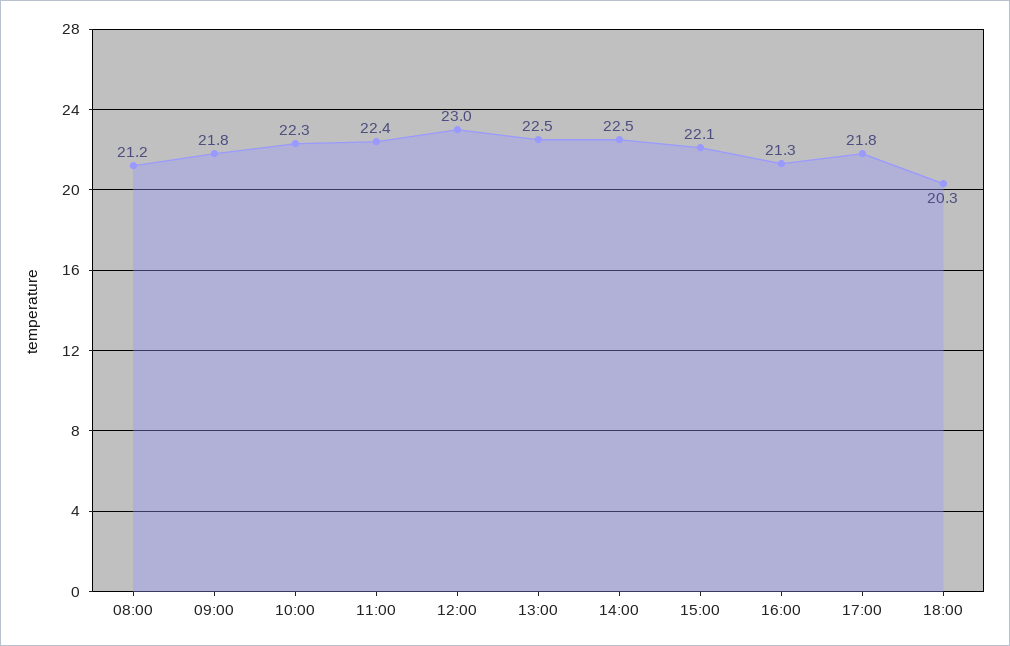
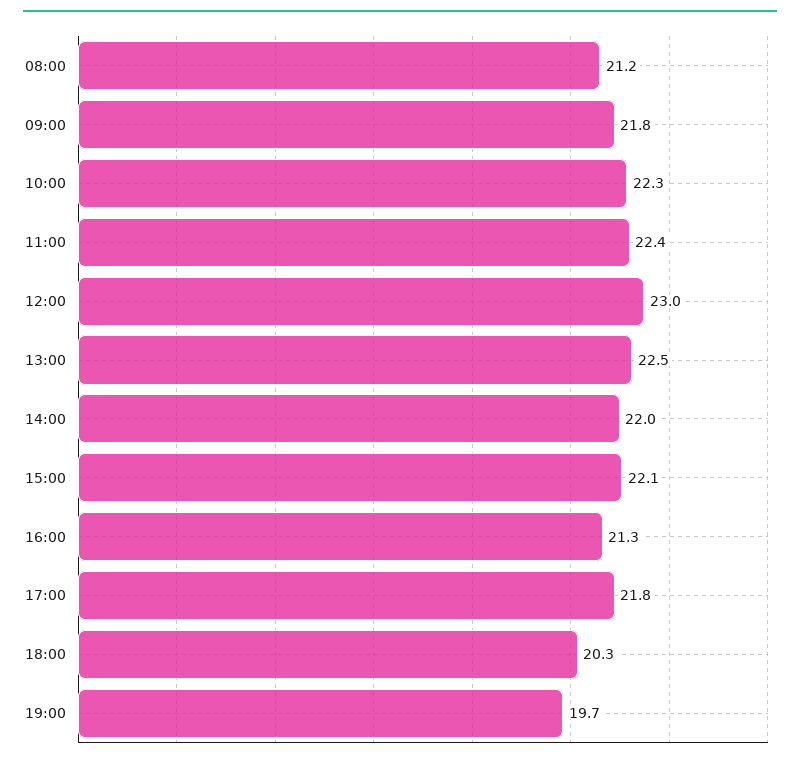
14:00: 22.5 -> 22
19:00: none -> 19.7

